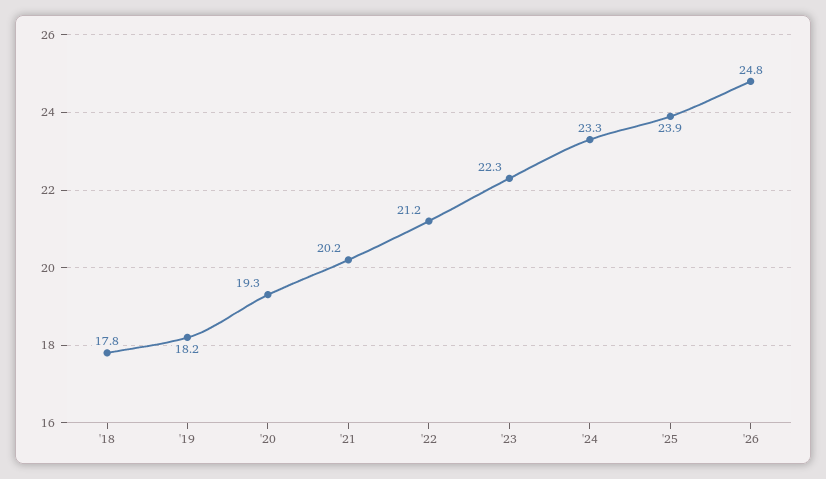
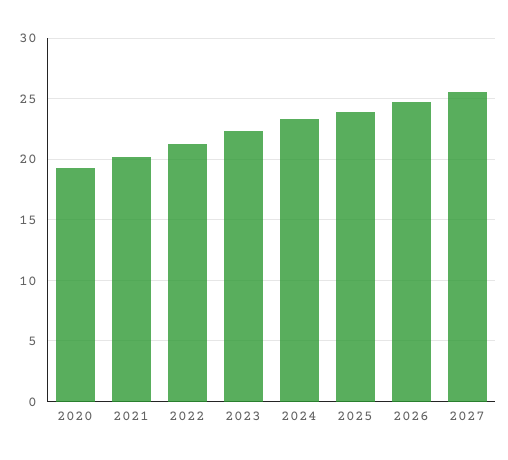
'18: 17.8 -> none
'19: 18.2 -> none
2027: none -> 25.5

